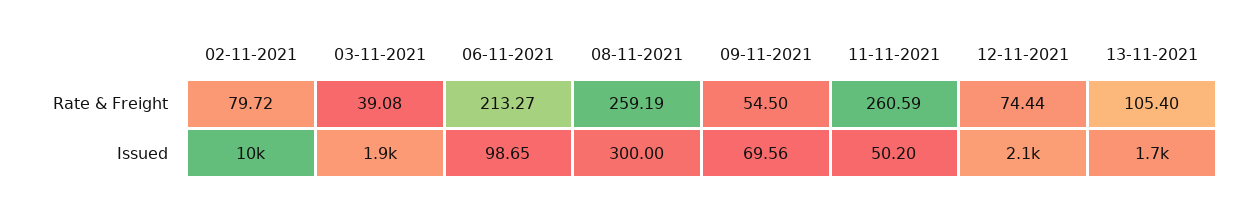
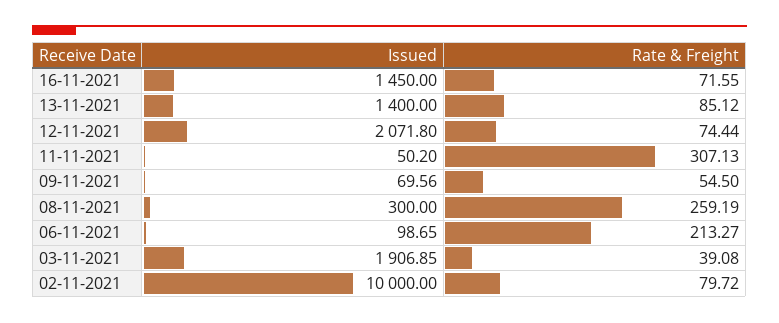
11-11-2021, Rate & Freight: 260.59 -> 307.13
13-11-2021, Rate & Freight: 105.4 -> 85.12
13-11-2021, Issued: 1700 -> 1400
16-11-2021, Issued: none -> 1450
16-11-2021, Rate & Freight: none -> 71.55

